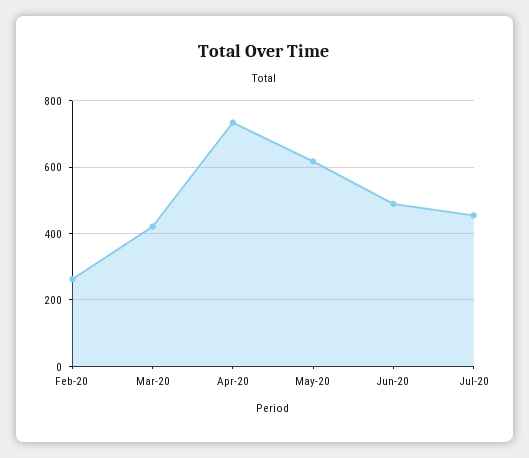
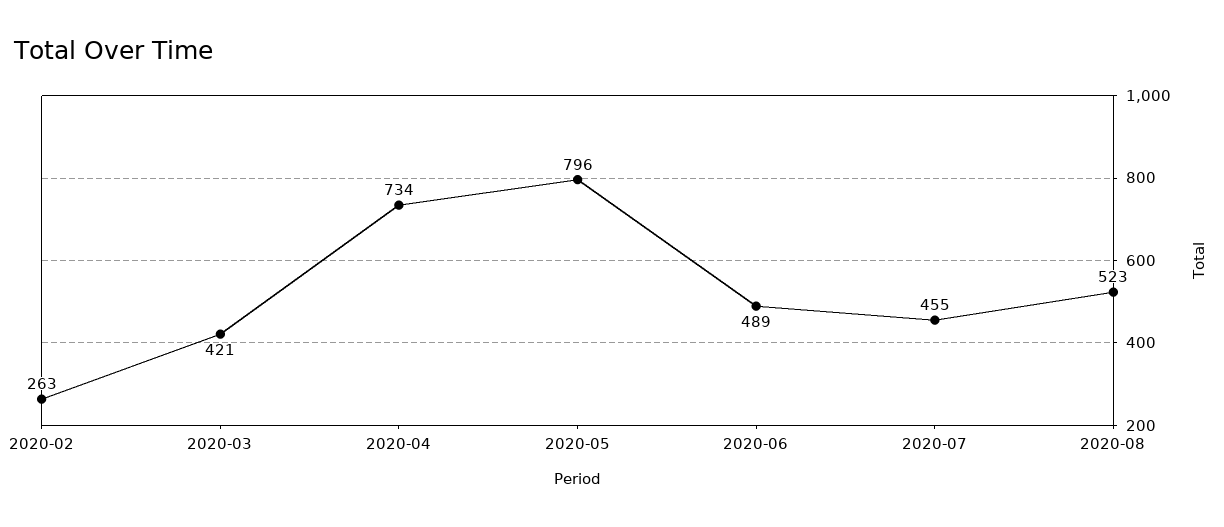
May-20: 620 -> 796
2020-08: none -> 523

